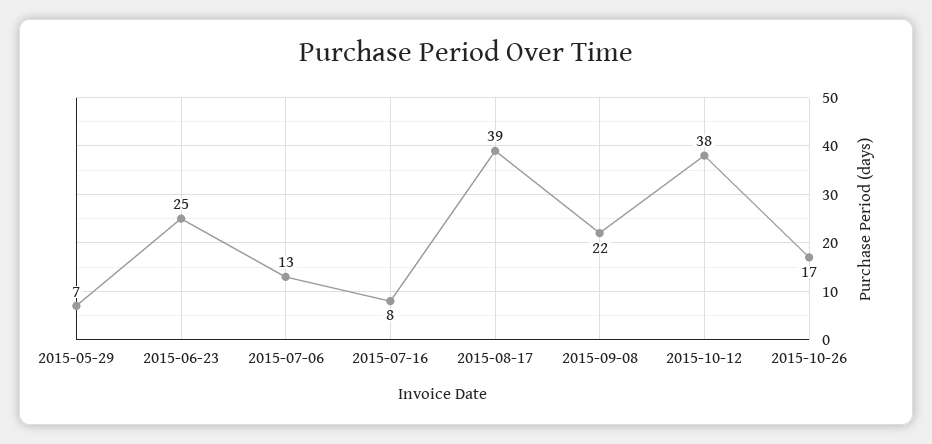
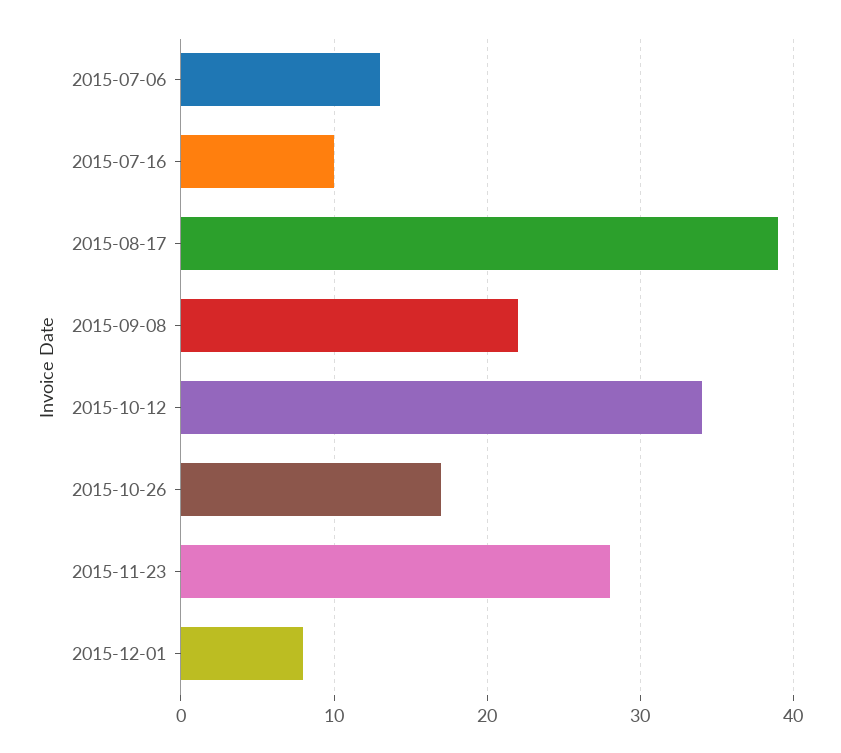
2015-05-29: 7 -> none
2015-06-23: 25 -> none
2015-07-16: 8 -> 10
2015-10-12: 38 -> 34
2015-11-23: none -> 28
2015-12-01: none -> 8

